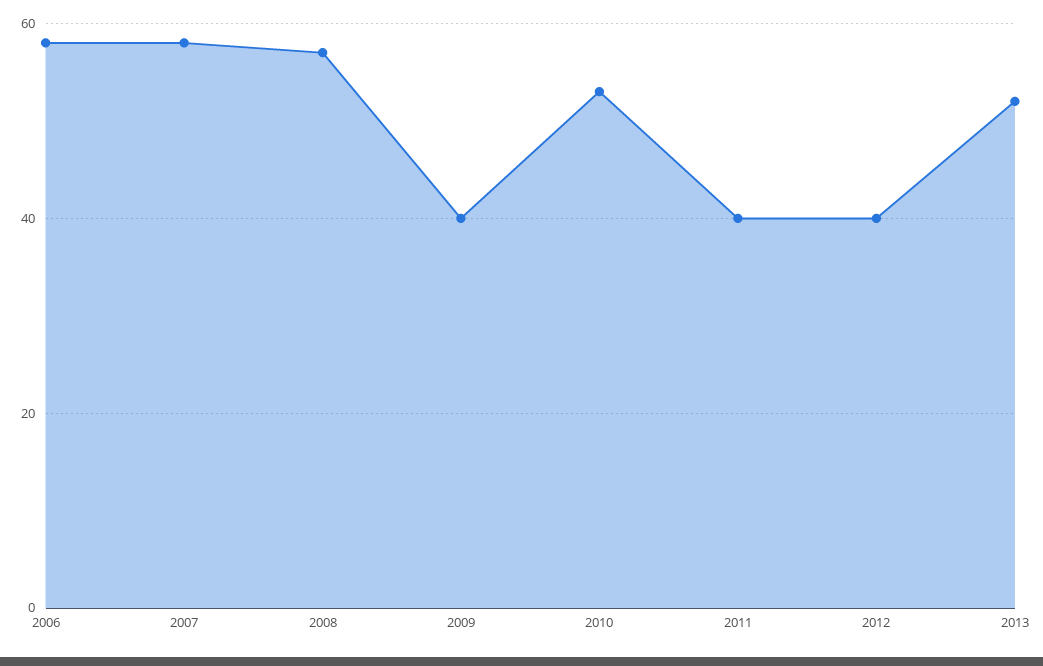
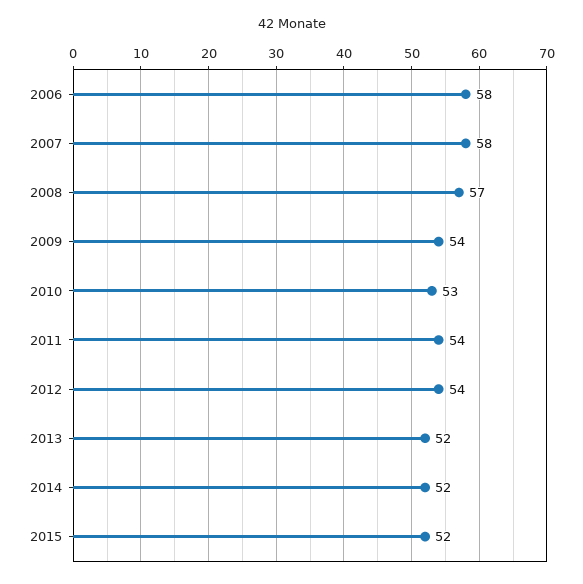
2009: 40 -> 54
2011: 40 -> 54
2012: 40 -> 54
2014: none -> 52
2015: none -> 52

